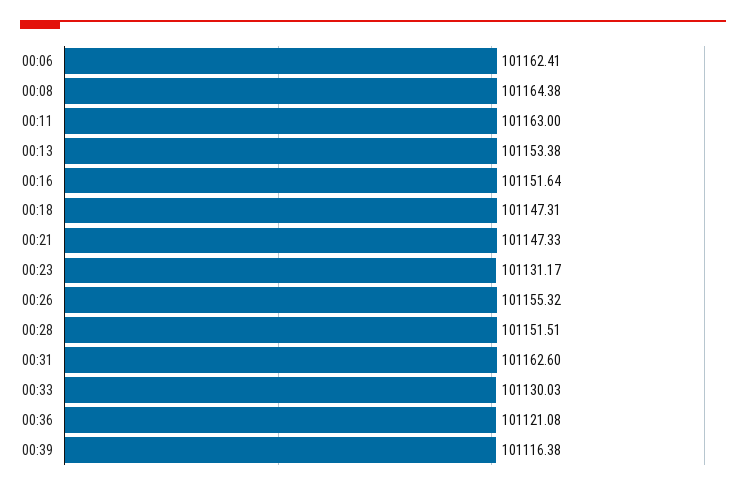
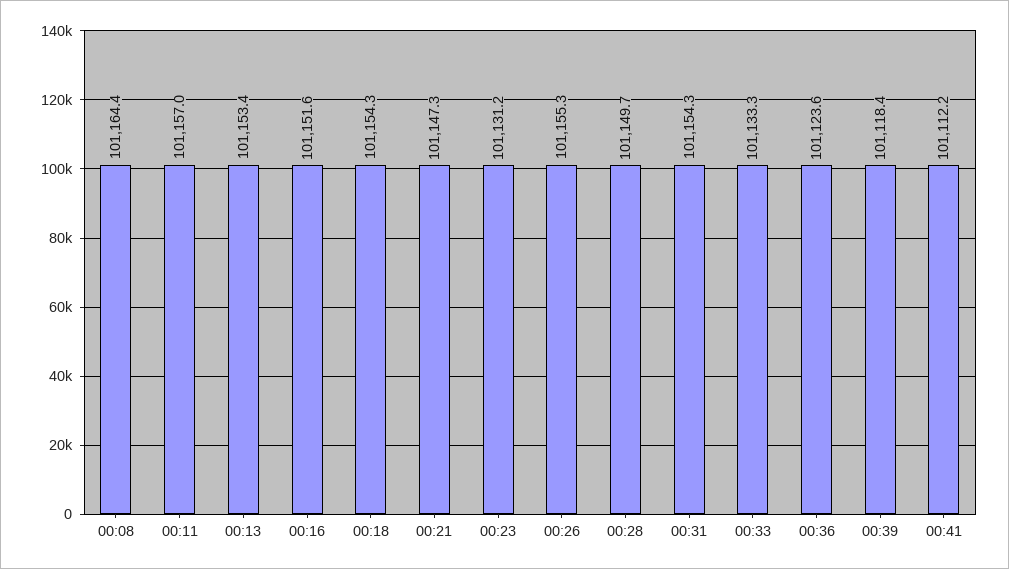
00:06: 101162.41 -> none
00:11: 101163 -> 101157
00:18: 101147.31 -> 101154.3
00:28: 101151.51 -> 101149.7
00:31: 101162.6 -> 101154.3
00:33: 101130.03 -> 101133.3
00:36: 101121.08 -> 101123.6
00:39: 101116.38 -> 101118.4
00:41: none -> 101112.2

